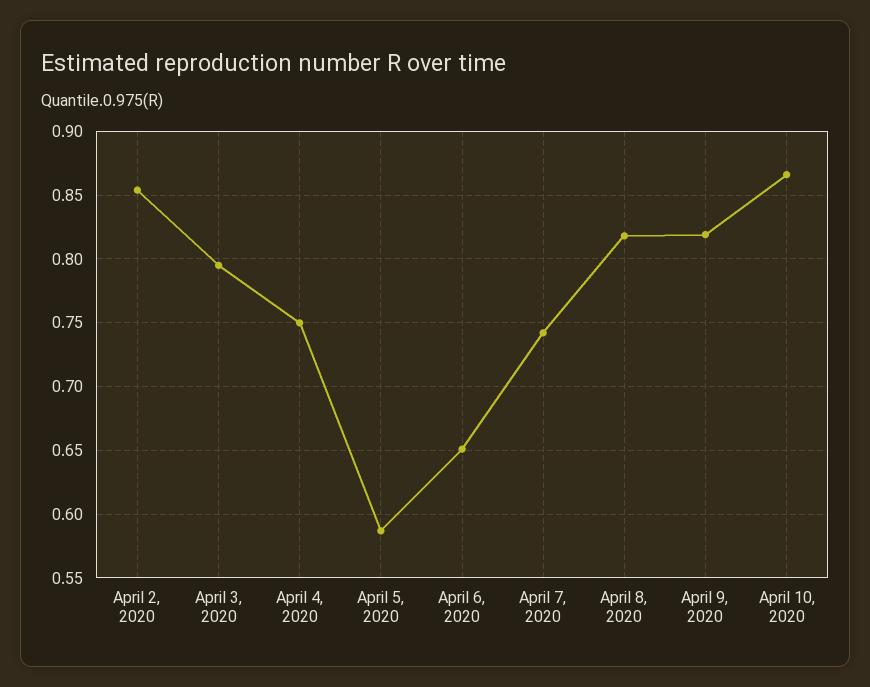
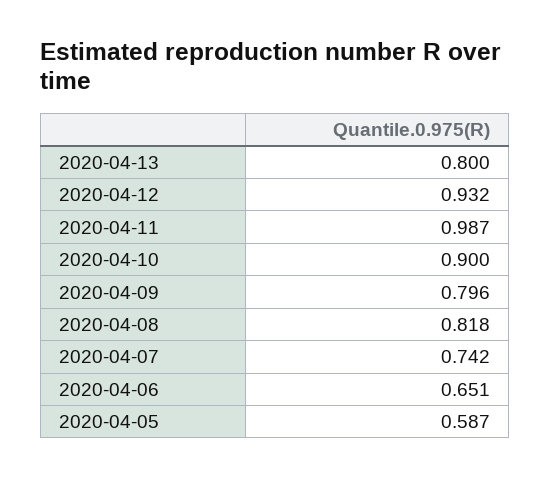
April 2, 2020: 0.855 -> none
April 3, 2020: 0.795 -> none
April 4, 2020: 0.75 -> none
April 9, 2020: 0.82 -> 0.796
April 10, 2020: 0.865 -> 0.9
2020-04-13: none -> 0.8
2020-04-12: none -> 0.932
2020-04-11: none -> 0.987

